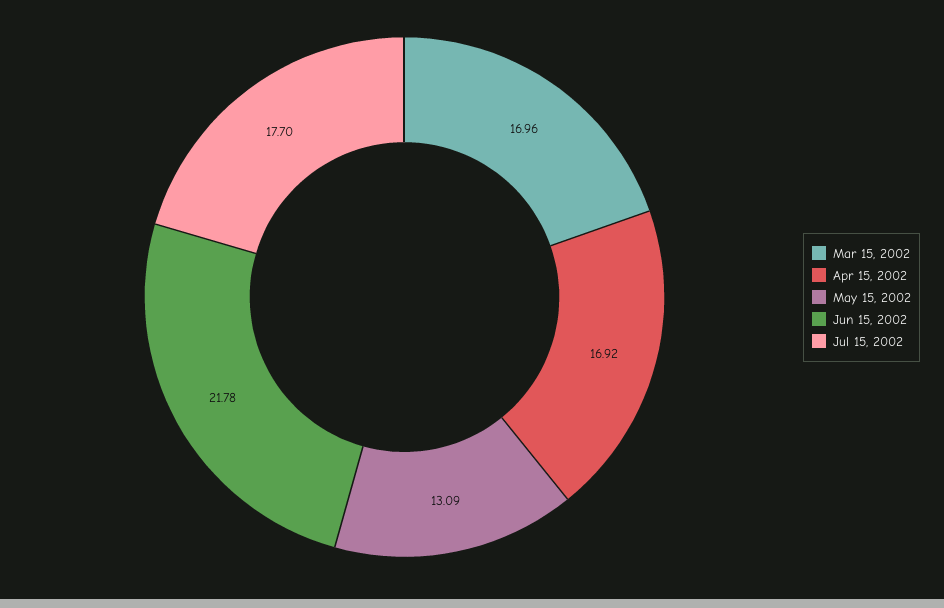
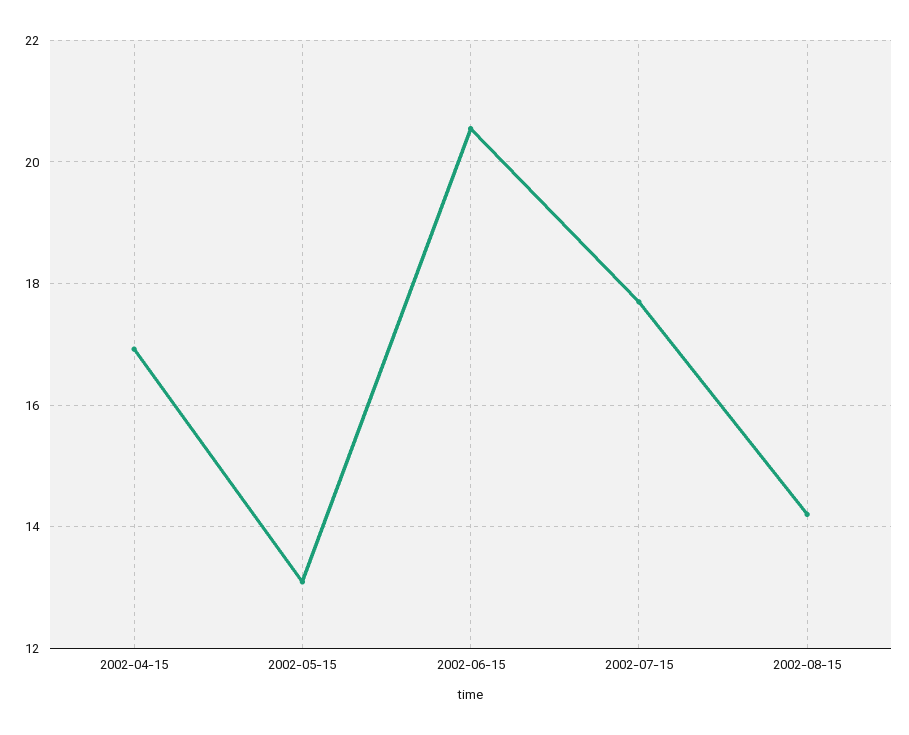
Mar 15, 2002: 16.96 -> none
Jun 15, 2002: 21.78 -> 20.6
2002-08-15: none -> 14.2

